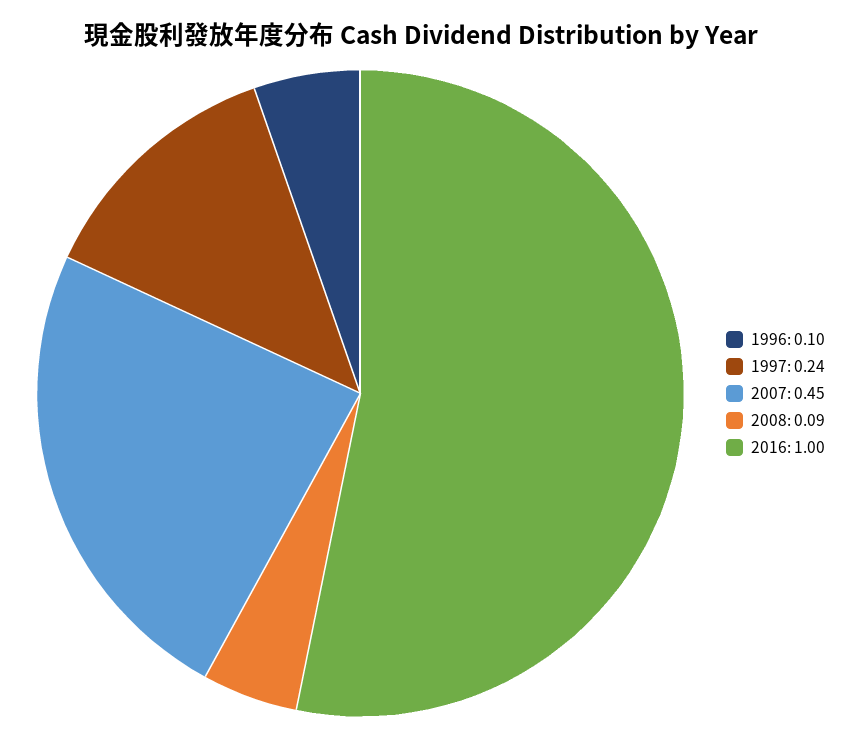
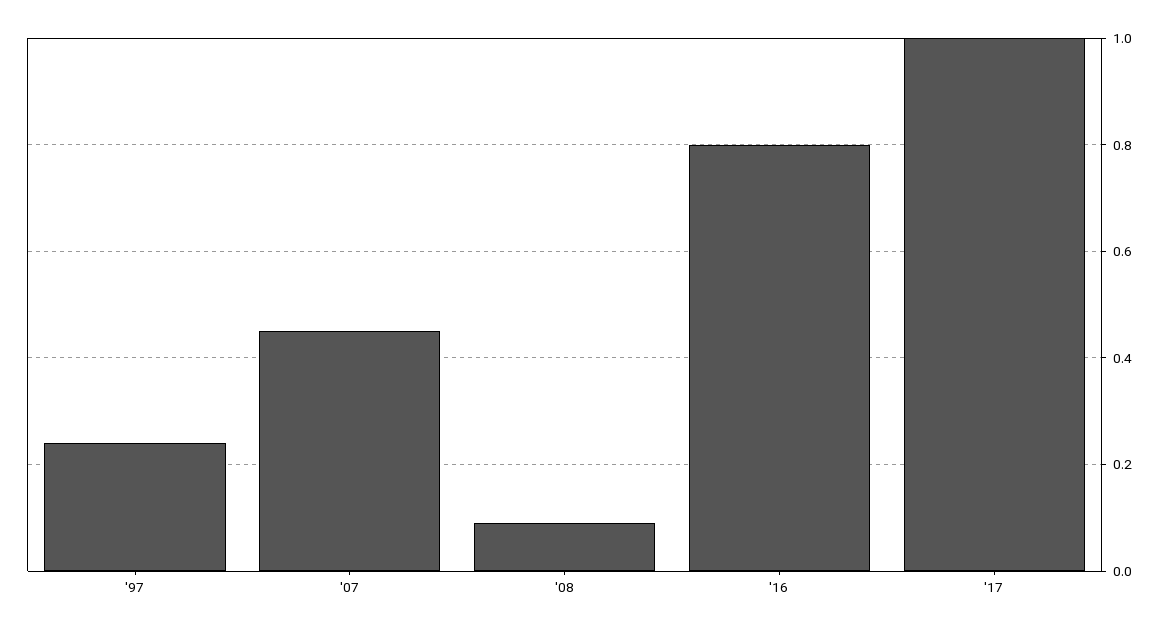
1996: 0.1 -> none
2016: 1 -> 0.8
'17: none -> 1

